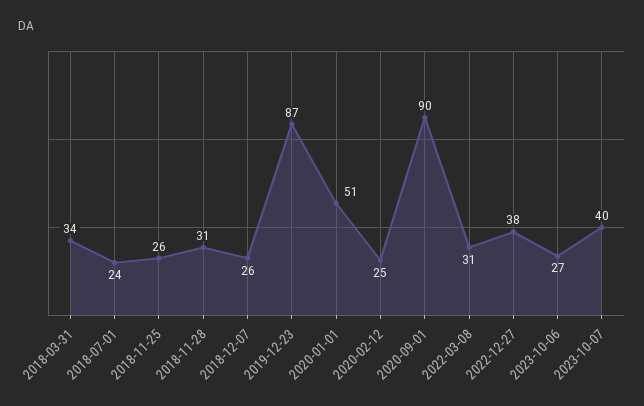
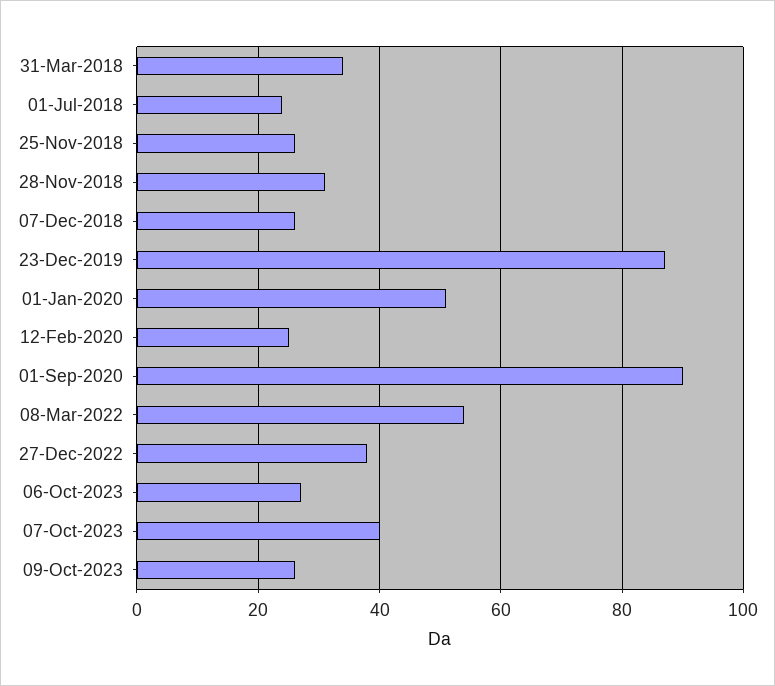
2022-03-08: 31 -> 55
09-Oct-2023: none -> 25

